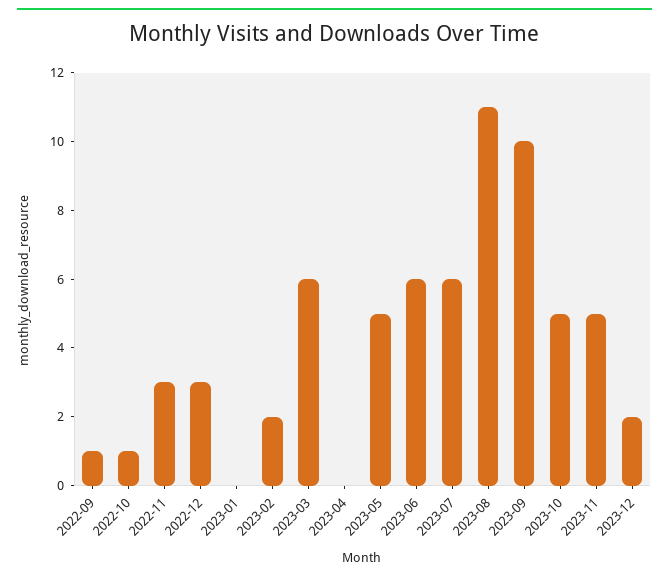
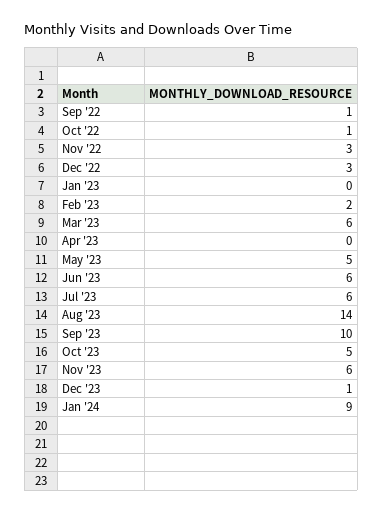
2023-08: 11 -> 14
2023-11: 5 -> 6
2023-12: 2 -> 1
Jan '24: none -> 9

